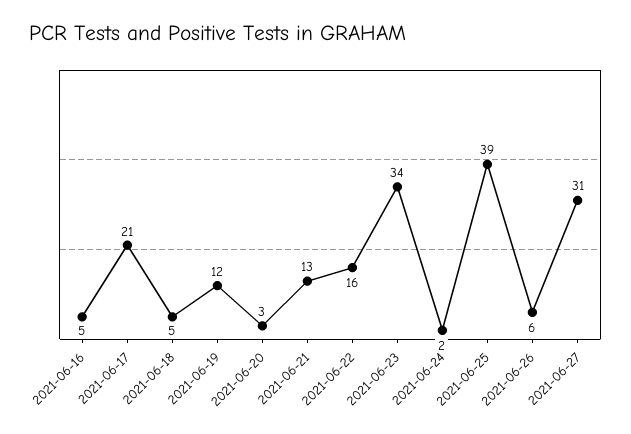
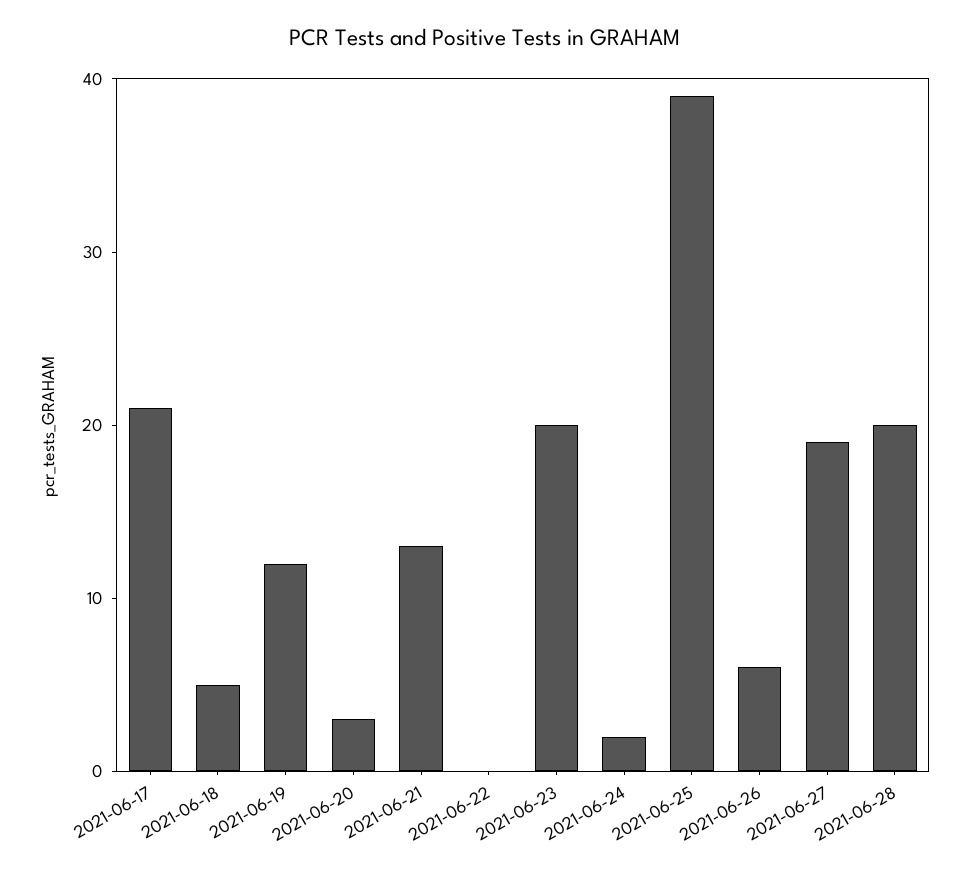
2021-06-16: 5 -> none
2021-06-22: 16 -> 0
2021-06-23: 34 -> 20
2021-06-27: 31 -> 19
2021-06-28: none -> 20

